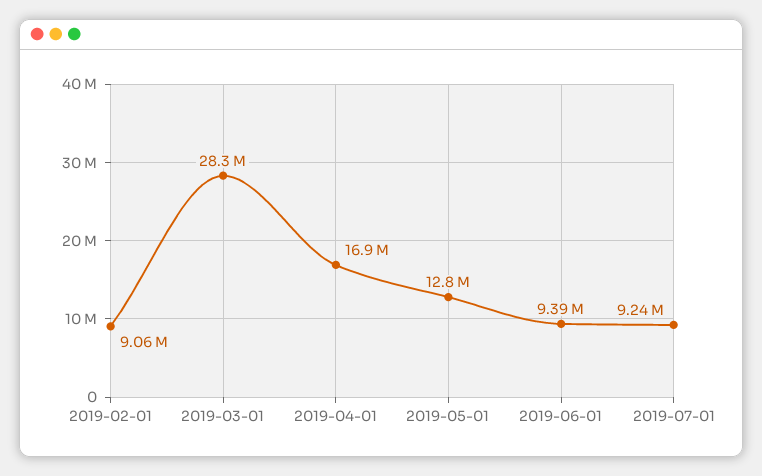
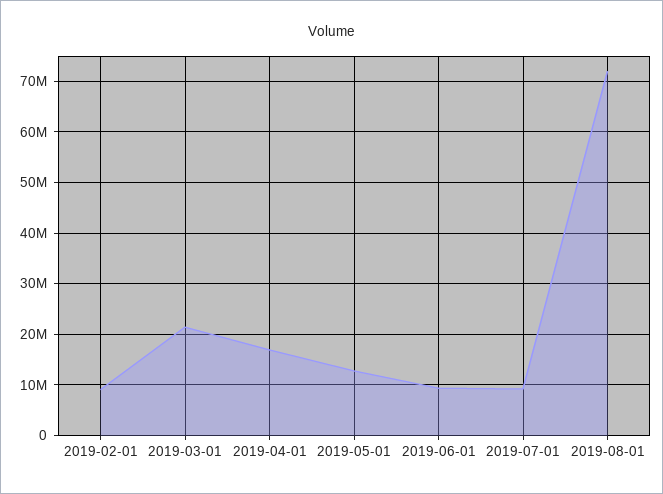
2019-03-01: 28300000 -> 22000000
2019-08-01: none -> 72000000

